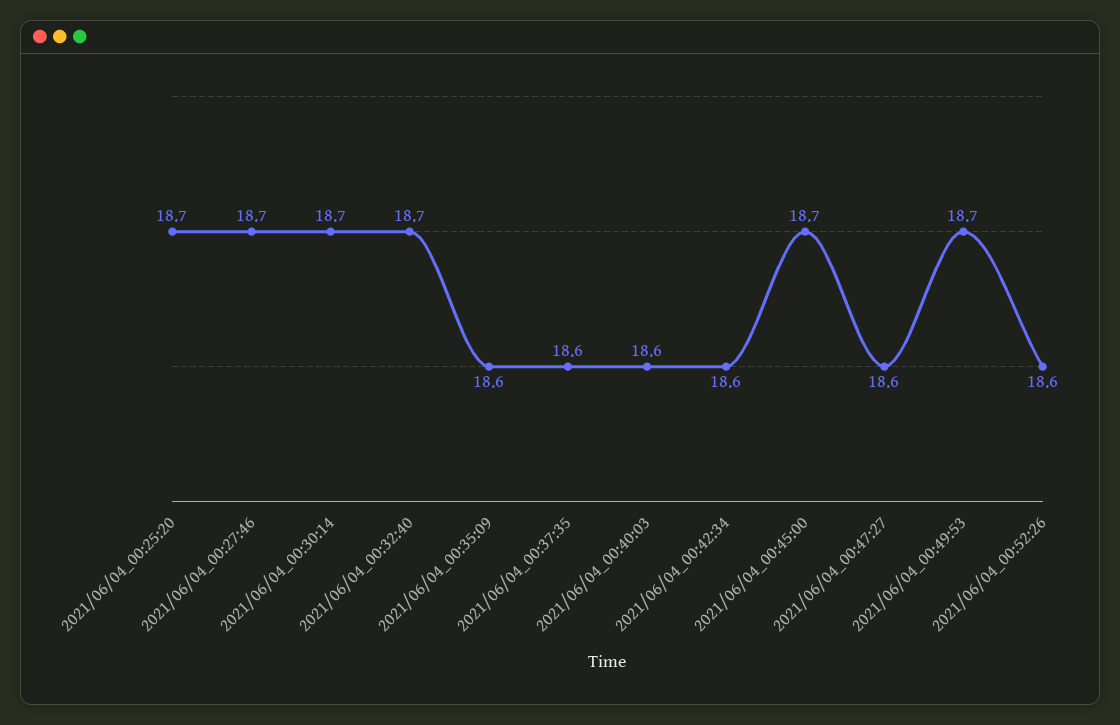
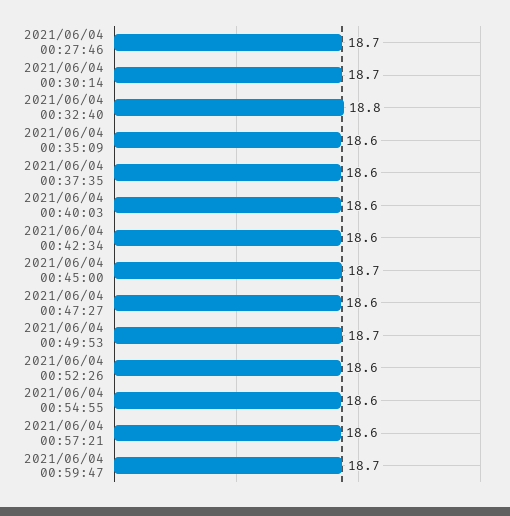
2021/06/04_00:25:20: 18.7 -> none
2021/06/04_00:32:40: 18.7 -> 18.8
2021/06/04 00:54:55: none -> 18.6
2021/06/04 00:57:21: none -> 18.6
2021/06/04 00:59:47: none -> 18.7

